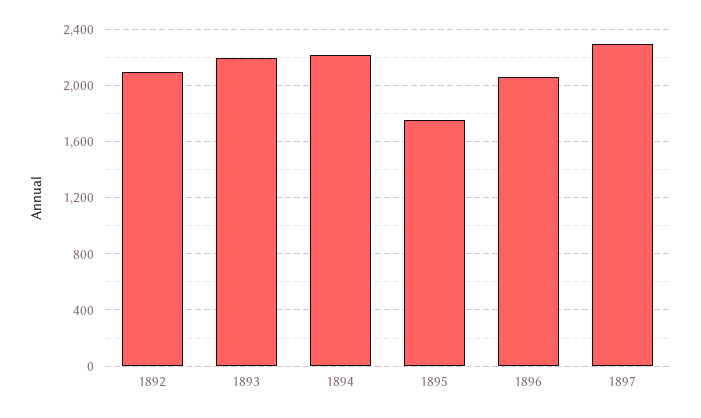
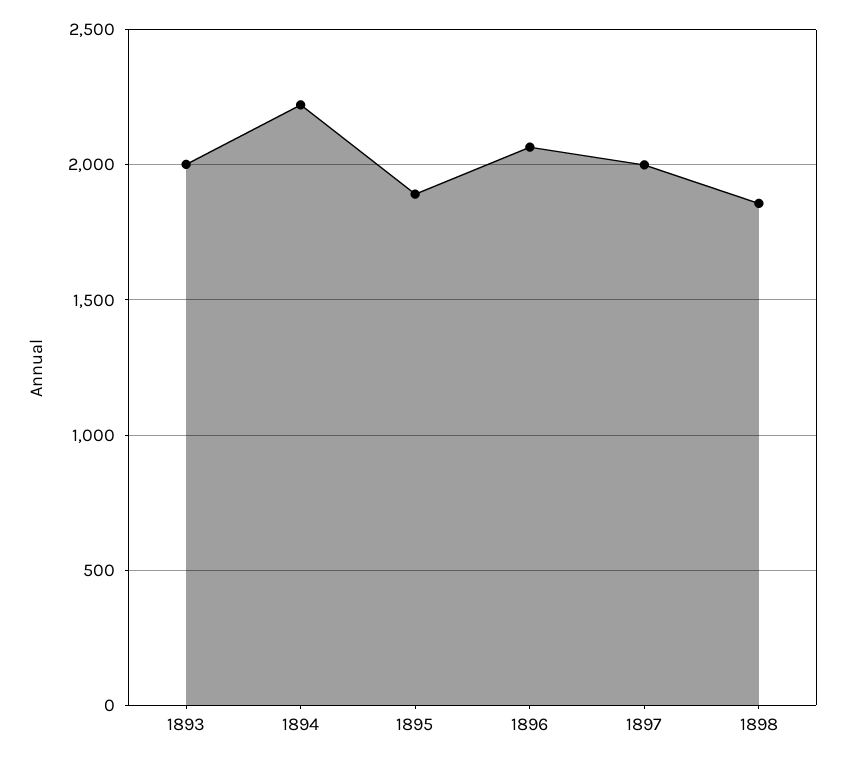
1892: 2100 -> none
1893: 2200 -> 2000
1895: 1750 -> 1900
1897: 2300 -> 2000
1898: none -> 1850

